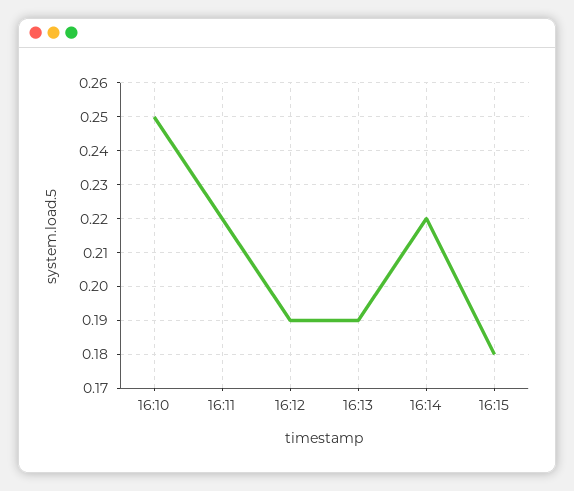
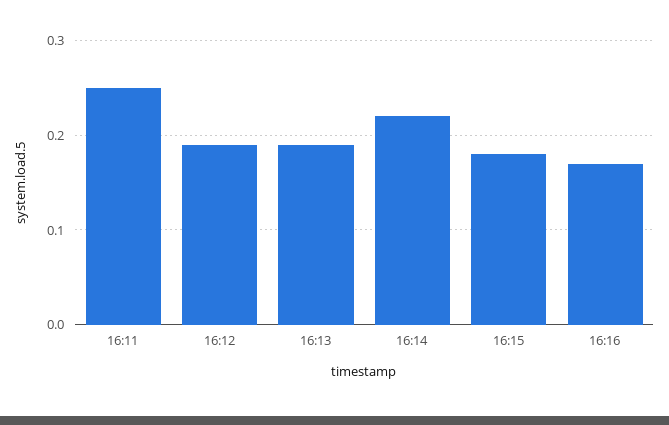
16:10: 0.25 -> none
16:11: 0.22 -> 0.25
16:16: none -> 0.17

